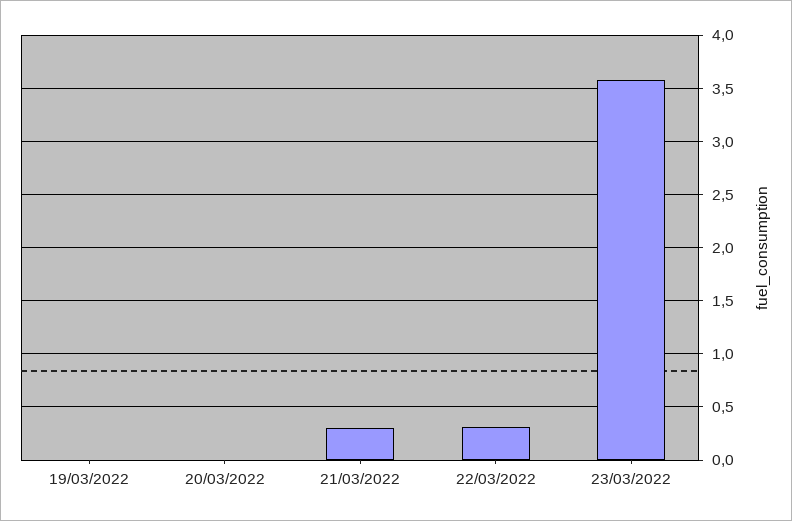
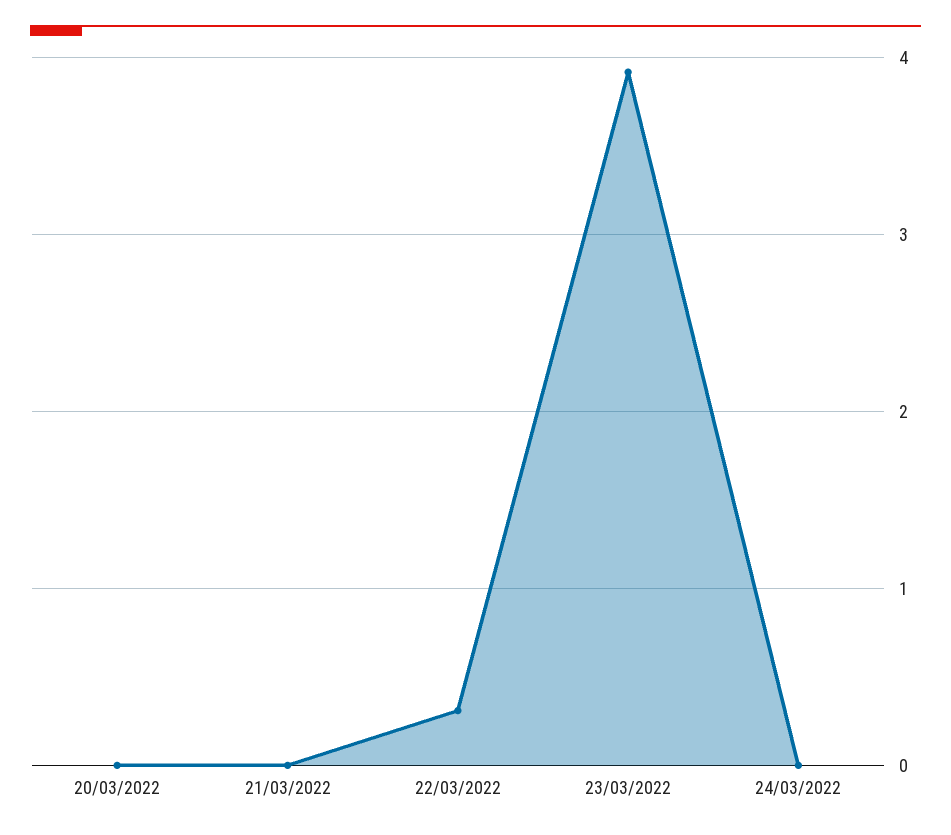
19/03/2022: 0 -> none
21/03/2022: 0.3 -> 0
23/03/2022: 3.6 -> 3.9
24/03/2022: none -> 0

